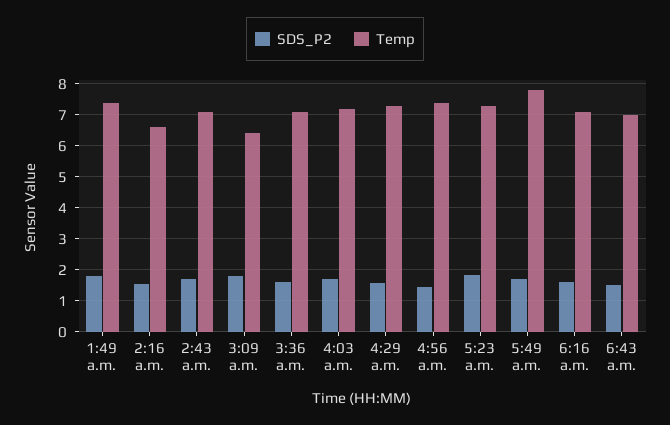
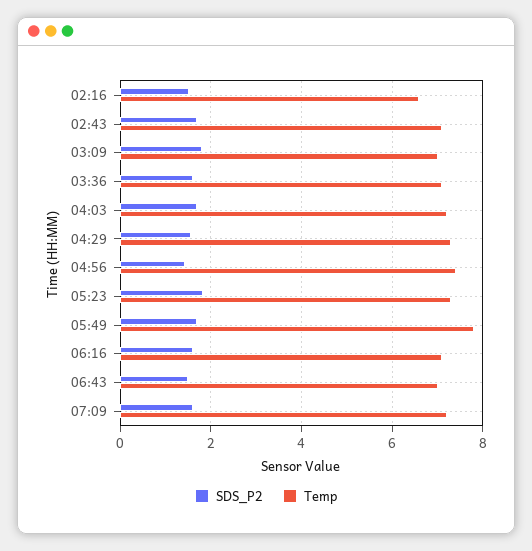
SDS_P2, 1:49 a.m.: 1.8 -> none
Temp, 1:49 a.m.: 7.4 -> none
Temp, 3:09 a.m.: 6.4 -> 7
SDS_P2, 07:09: none -> 1.6
Temp, 07:09: none -> 7.2

